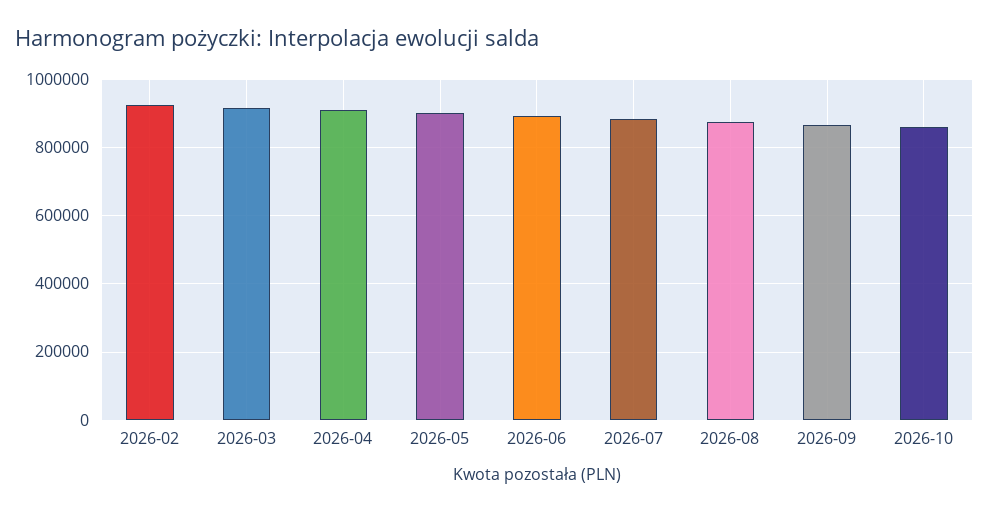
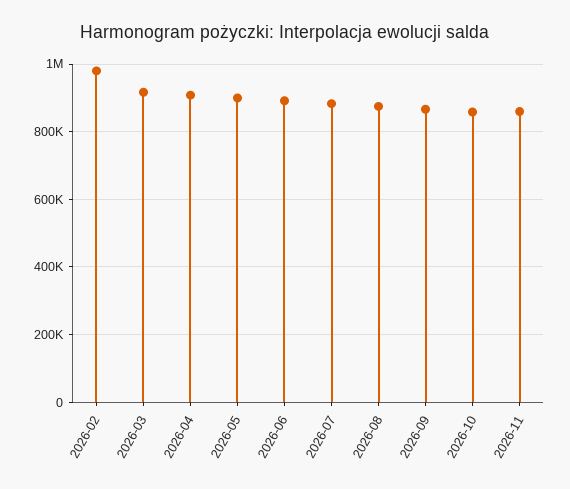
2026-02: 920000 -> 980000
2026-11: none -> 860000

